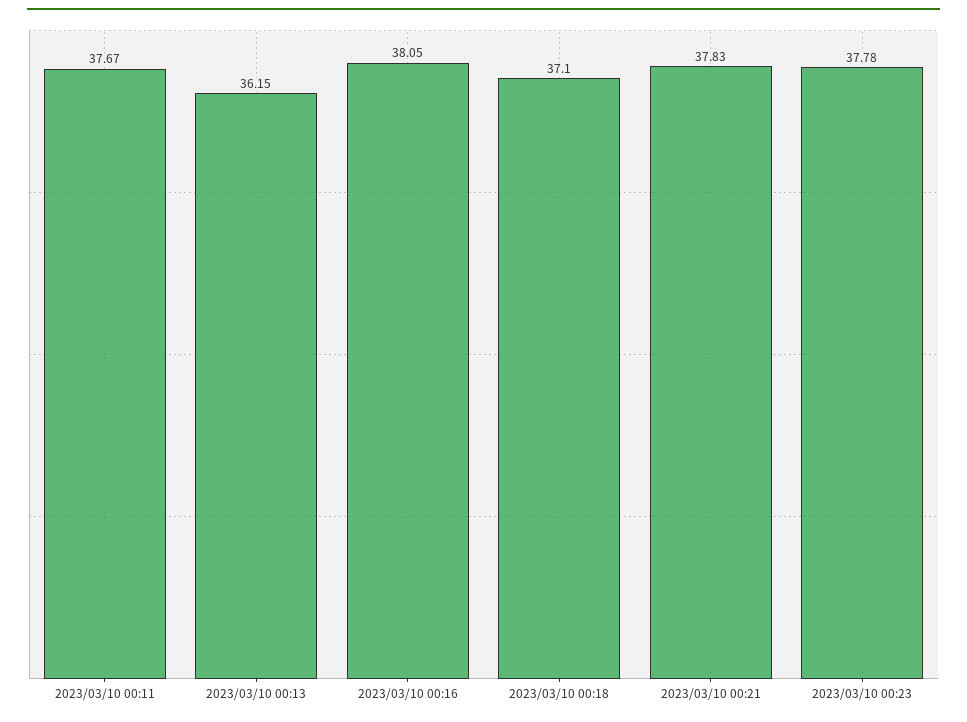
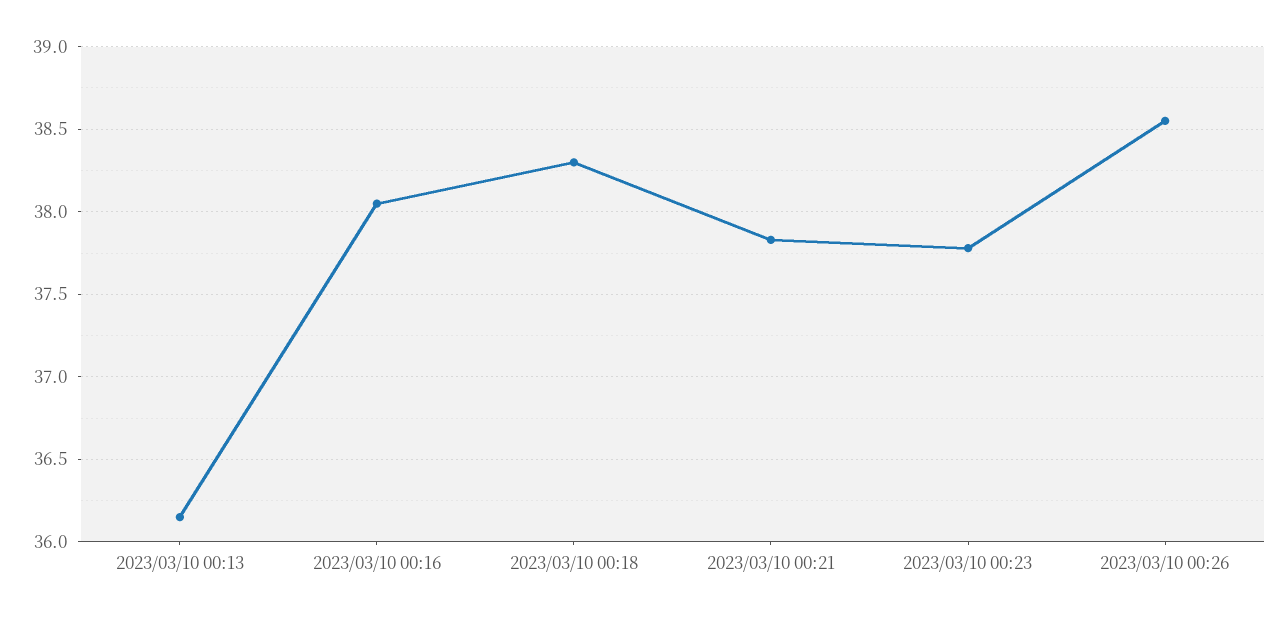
2023/03/10 00:11: 37.67 -> none
2023/03/10 00:18: 37.1 -> 38.3
2023/03/10 00:26: none -> 38.55

